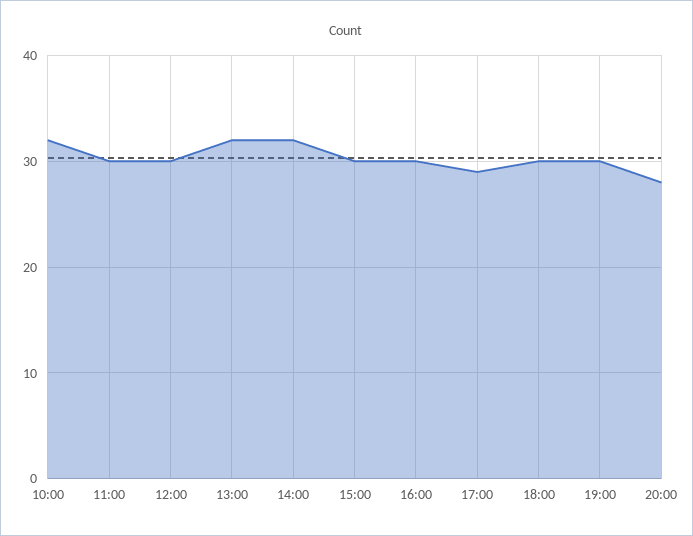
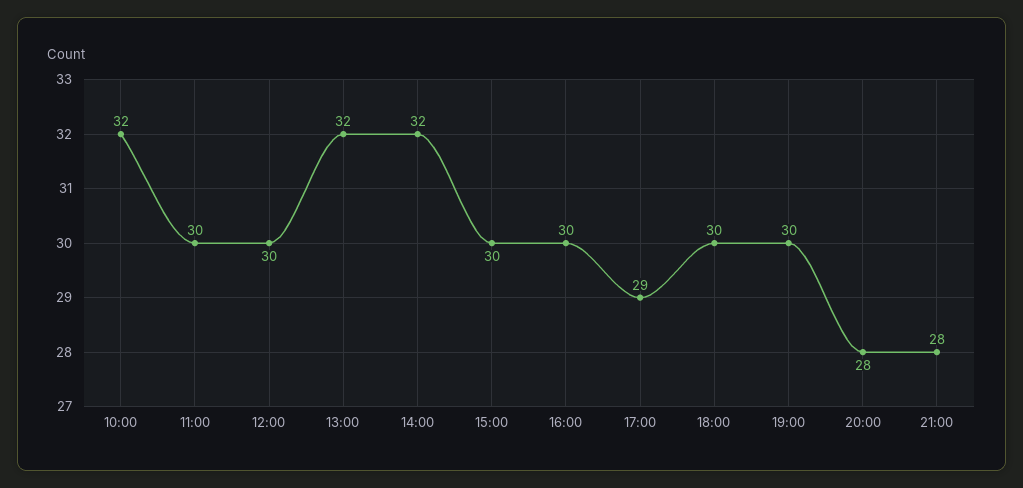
21:00: none -> 28

